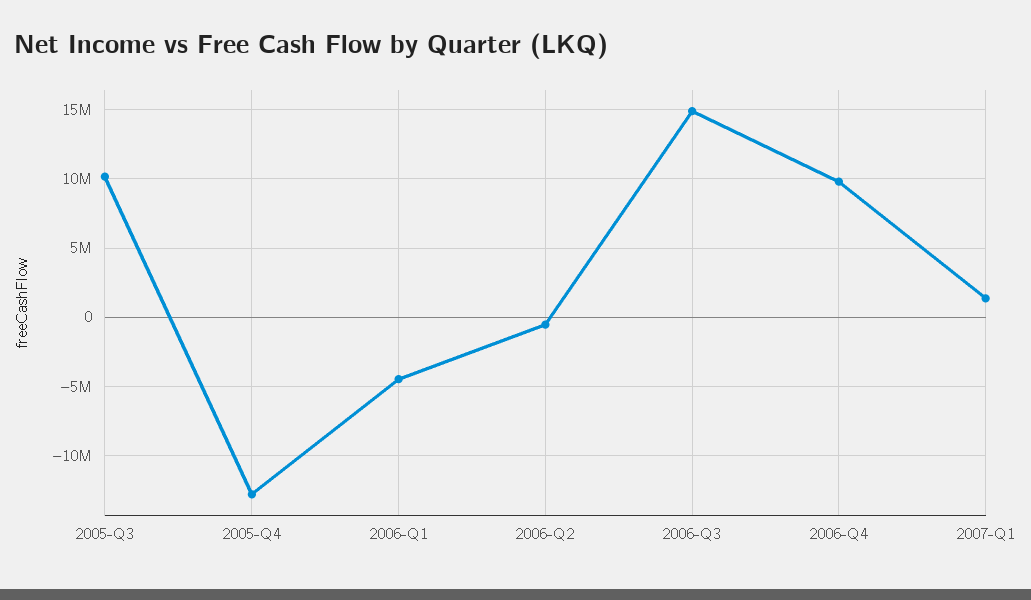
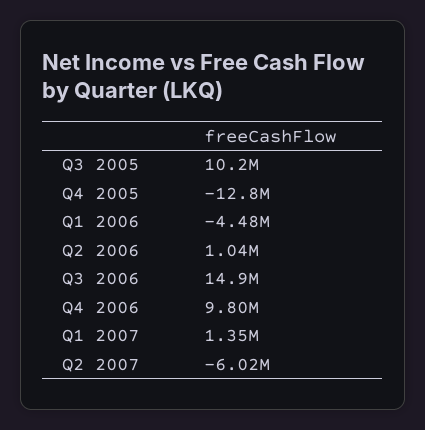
2006-Q2: -500000 -> 1040000
Q2 2007: none -> -6020000

